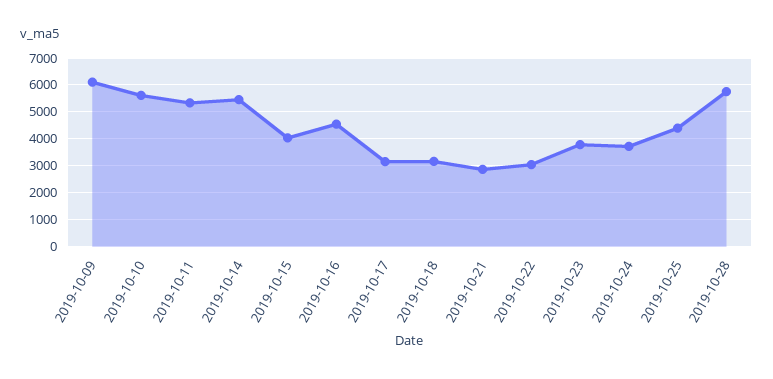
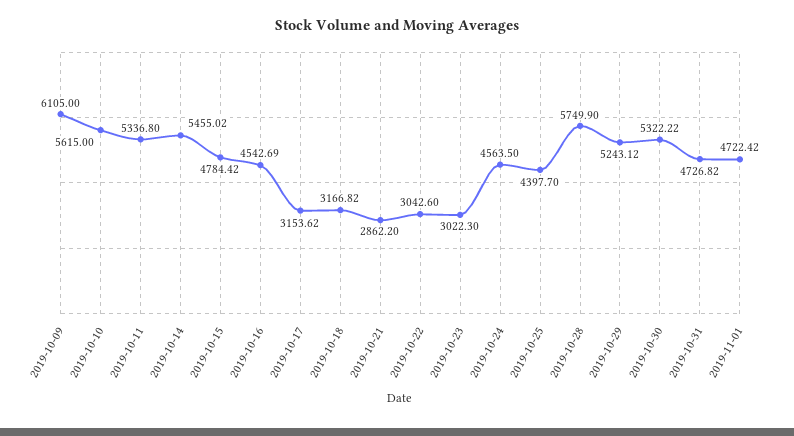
2019-10-15: 4000 -> 4784.42
2019-10-23: 3750 -> 3022.3
2019-10-24: 3750 -> 4563.5
2019-10-29: none -> 5243.12
2019-10-30: none -> 5322.22
2019-10-31: none -> 4726.82
2019-11-01: none -> 4722.42

